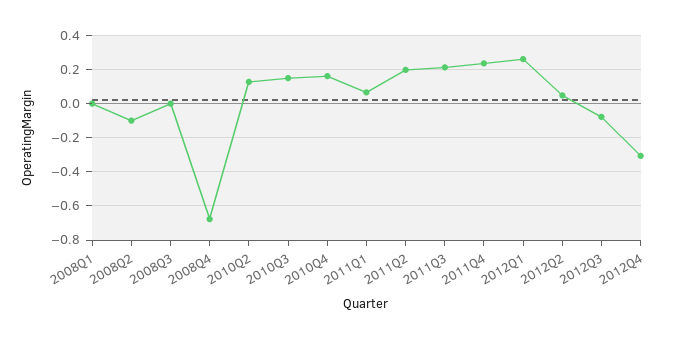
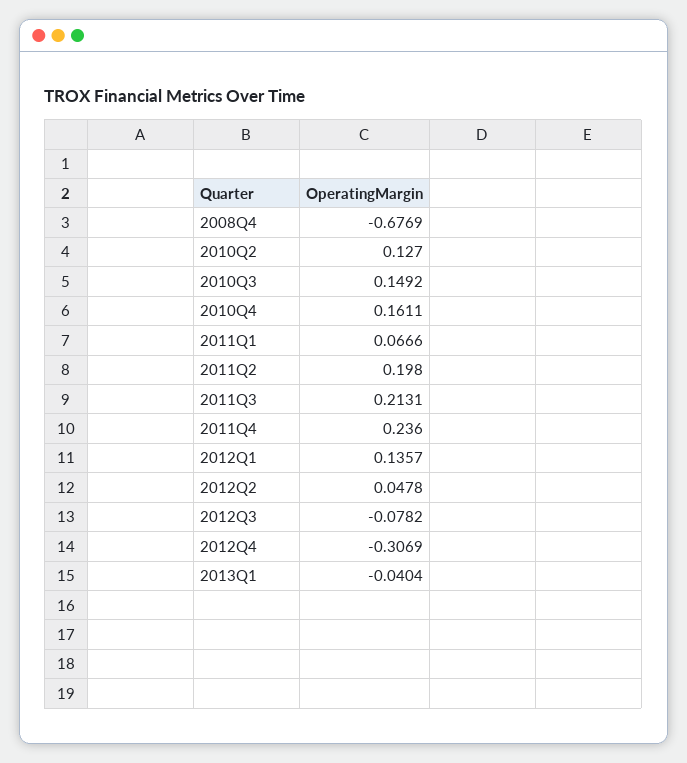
2008Q1: 0 -> none
2008Q2: -0.1 -> none
2008Q3: 0 -> none
2012Q1: 0.25 -> 0.1357
2013Q1: none -> -0.0404

